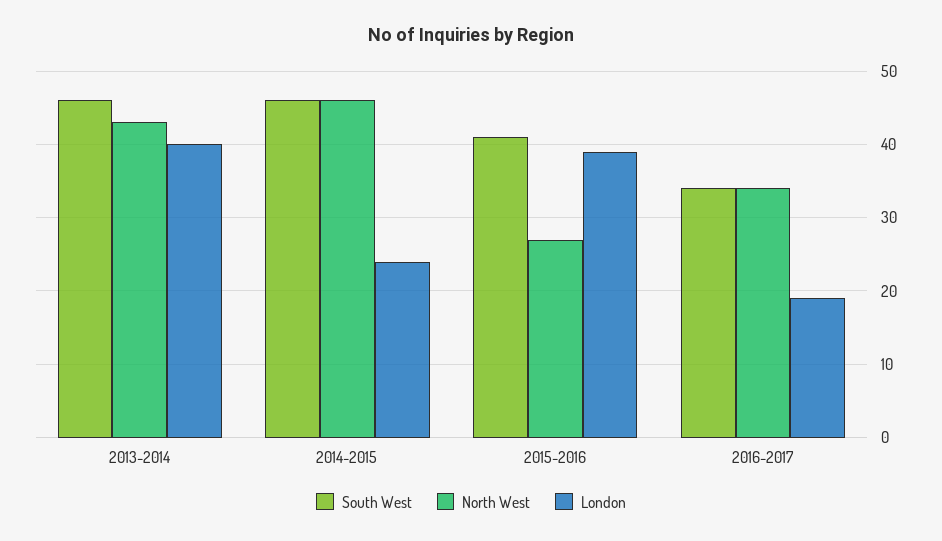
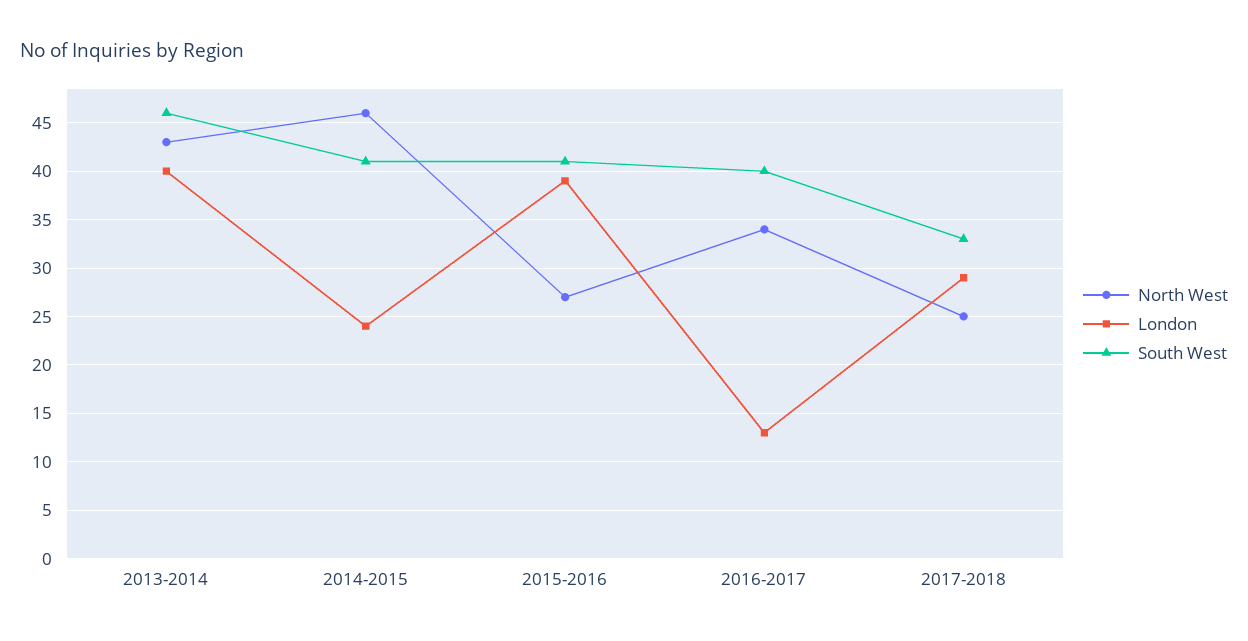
South West, 2014-2015: 46 -> 41
South West, 2016-2017: 34 -> 40
London, 2016-2017: 19 -> 13
North West, 2017-2018: none -> 25
London, 2017-2018: none -> 29
South West, 2017-2018: none -> 33

